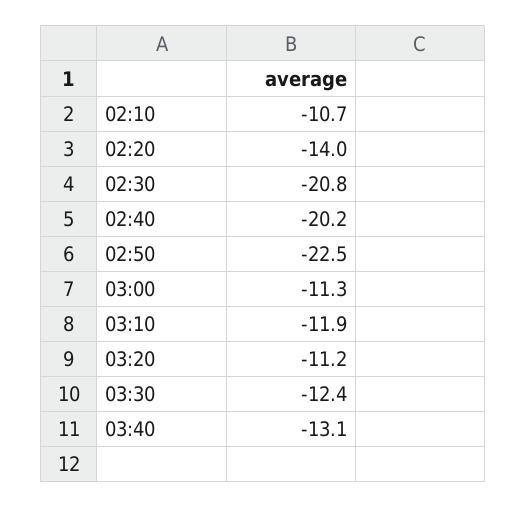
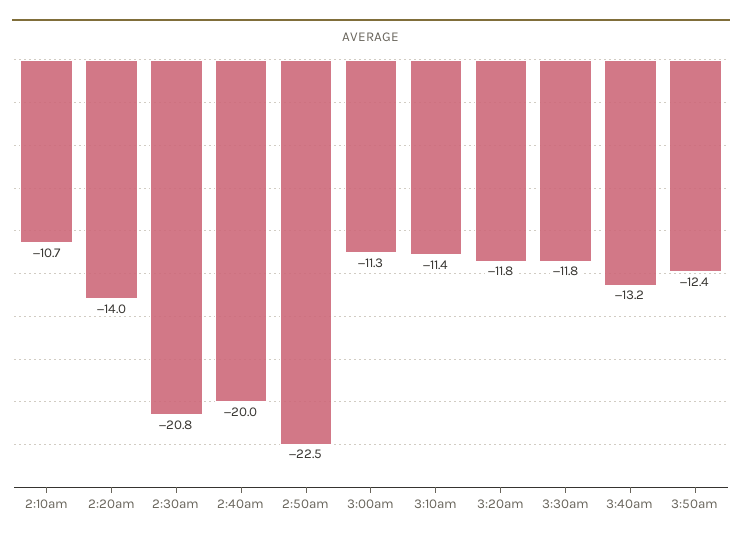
02:40: -20.2 -> -20
03:10: -11.9 -> -11.4
03:20: -11.2 -> -11.8
03:30: -12.4 -> -11.8
03:40: -13.1 -> -13.2
3:50am: none -> -12.4

